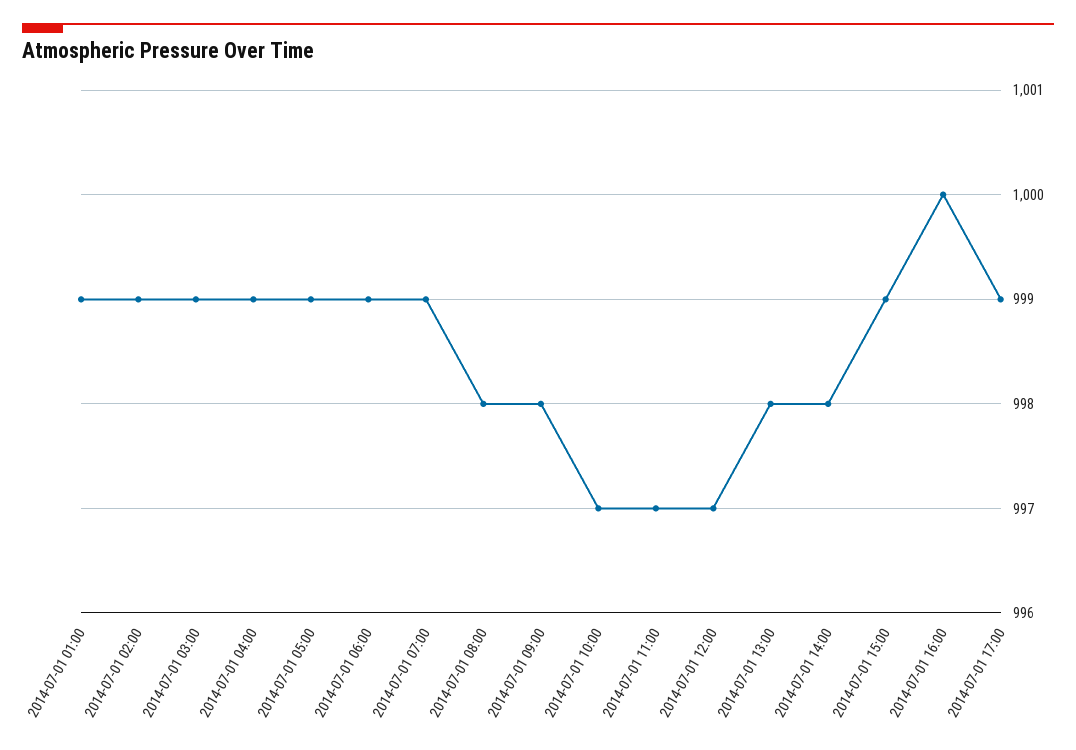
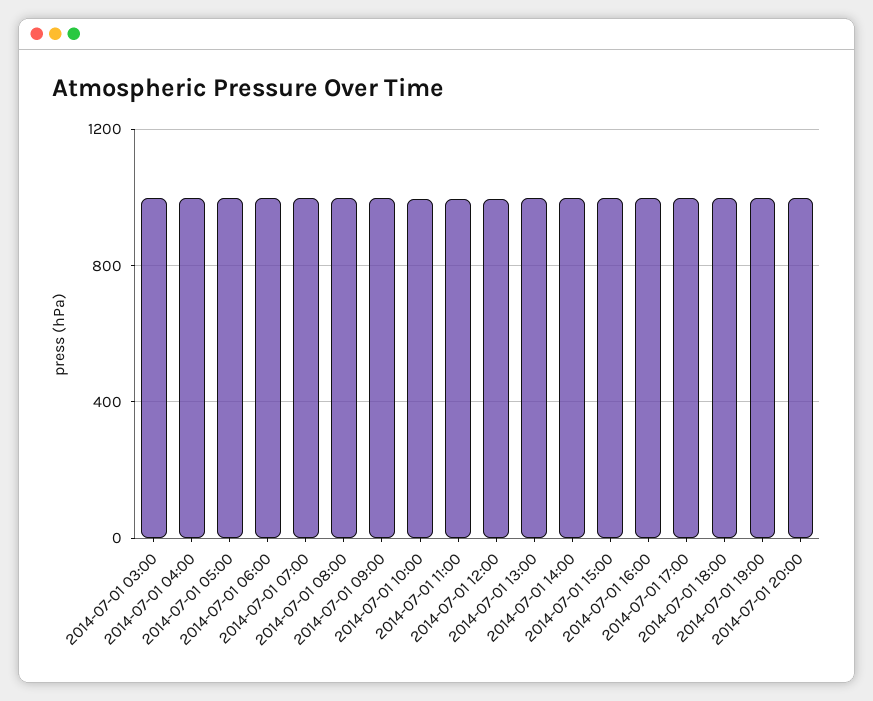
2014-07-01 01:00: 999 -> none
2014-07-01 02:00: 999 -> none
2014-07-01 18:00: none -> 1000
2014-07-01 19:00: none -> 1000
2014-07-01 20:00: none -> 1000

